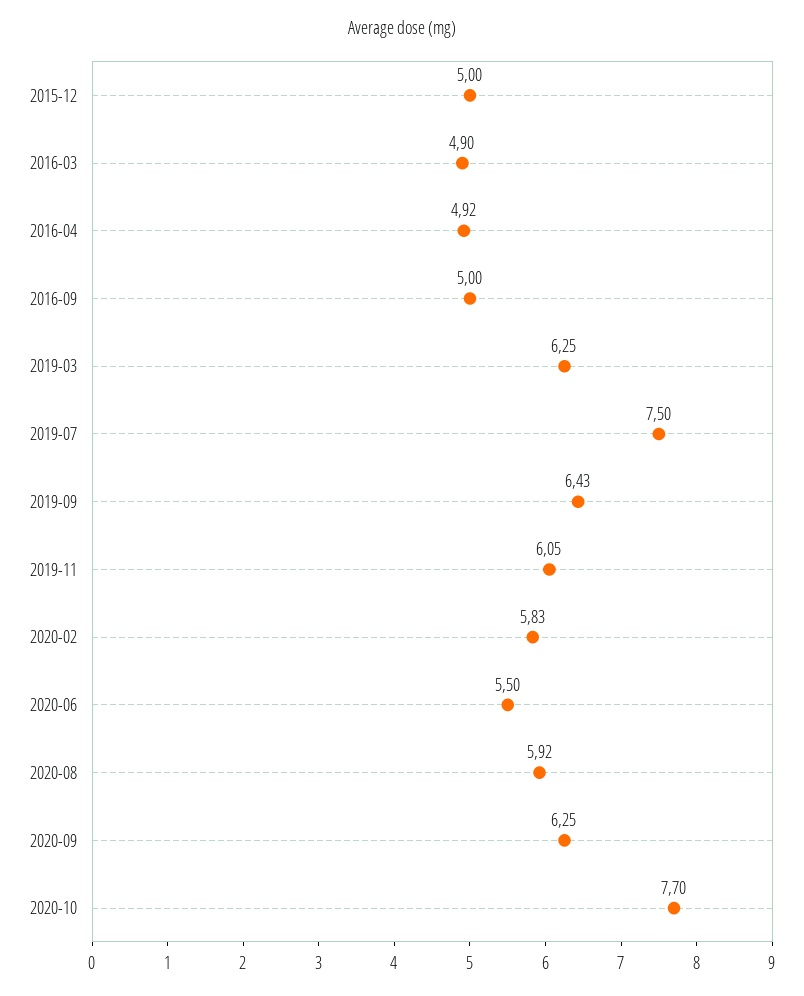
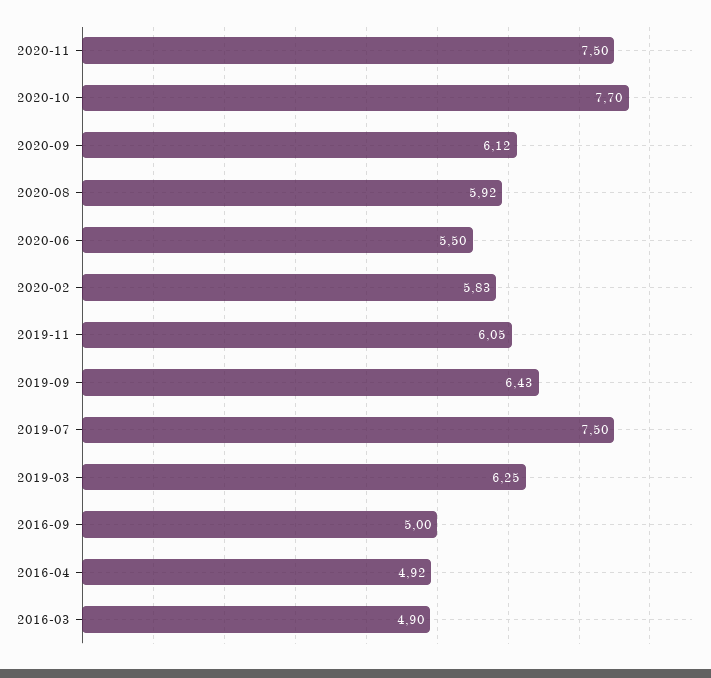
2015-12: 5 -> none
2020-09: 6.25 -> 6.12
2020-11: none -> 7.5

